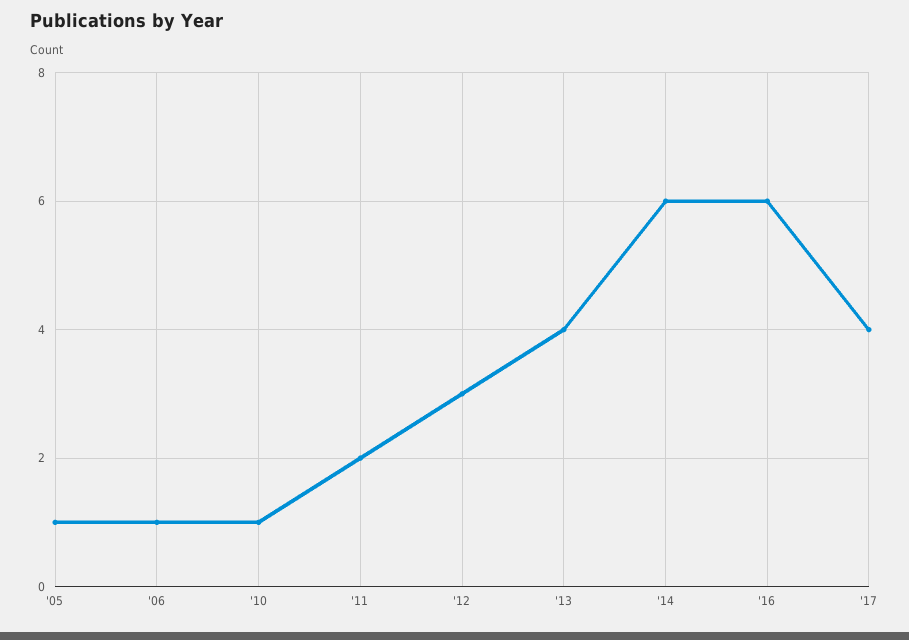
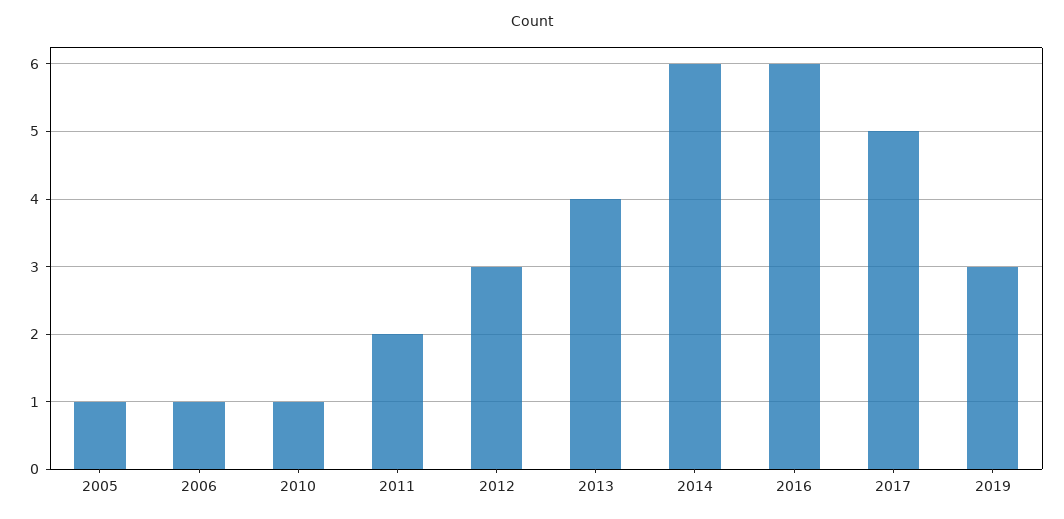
'17: 4 -> 5
2019: none -> 3

